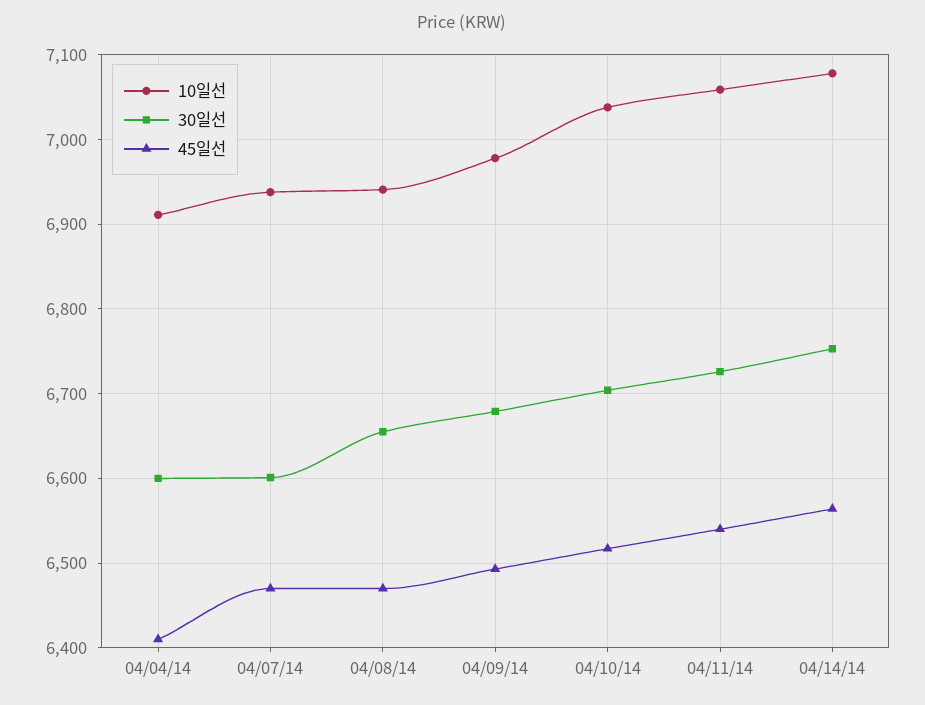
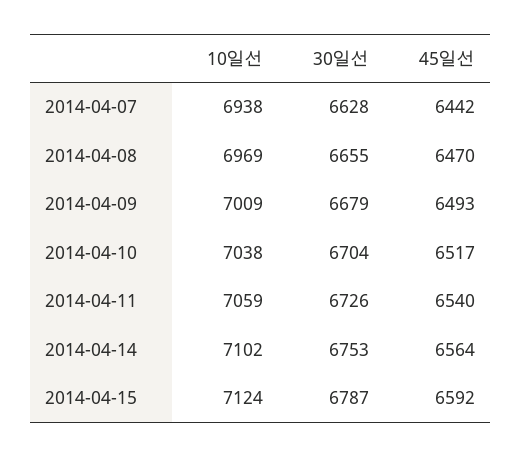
10일선, 04/04/14: 6910 -> none
30일선, 04/04/14: 6600 -> none
45일선, 04/04/14: 6410 -> none
30일선, 04/07/14: 6600 -> 6628
45일선, 04/07/14: 6470 -> 6442
10일선, 04/08/14: 6940 -> 6969
10일선, 04/09/14: 6980 -> 7009
10일선, 04/14/14: 7080 -> 7102
10일선, 2014-04-15: none -> 7124
30일선, 2014-04-15: none -> 6787
45일선, 2014-04-15: none -> 6592

